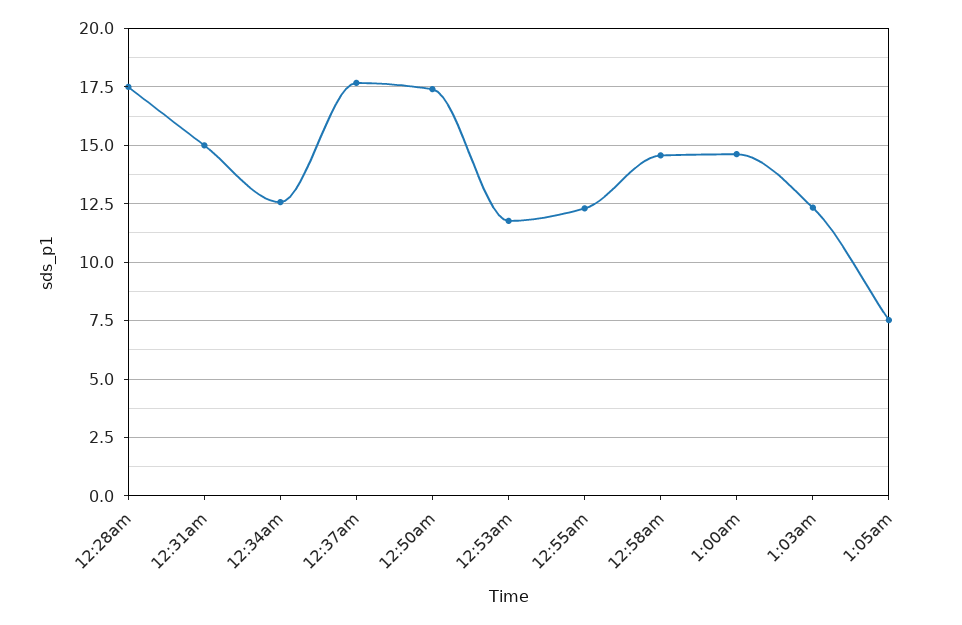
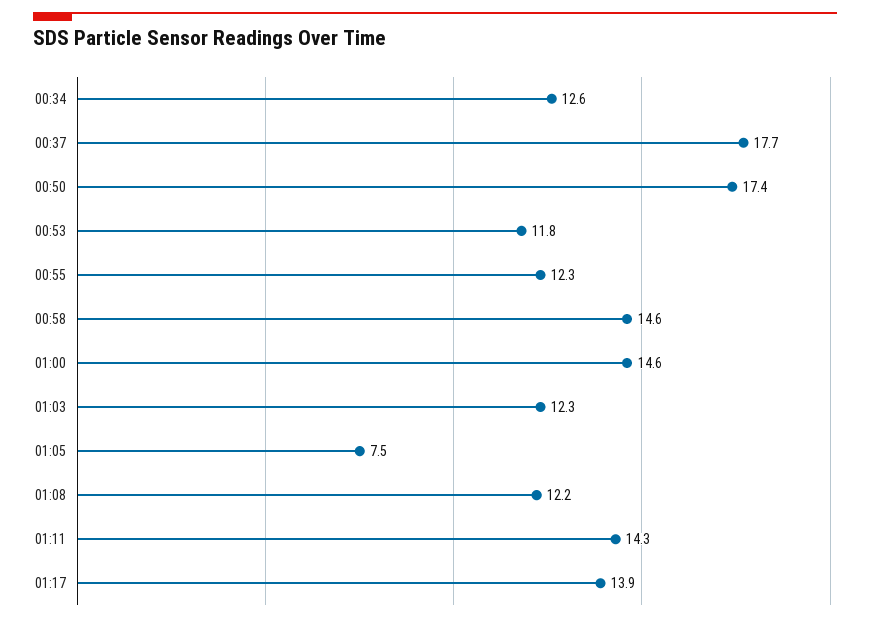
12:28am: 17.5 -> none
12:31am: 15 -> none
01:08: none -> 12.2
01:11: none -> 14.3
01:17: none -> 13.9

